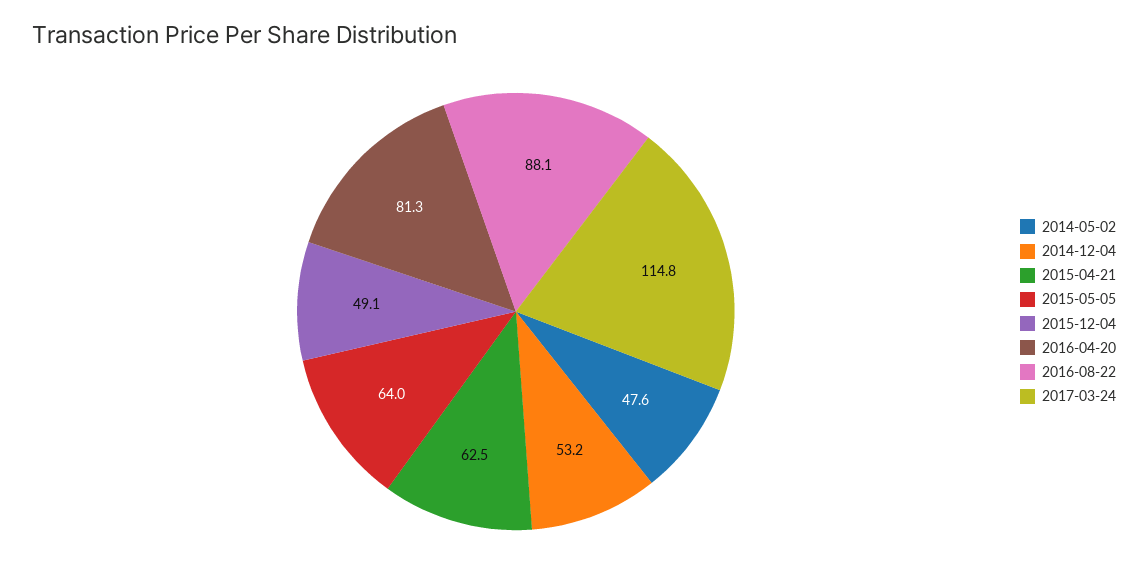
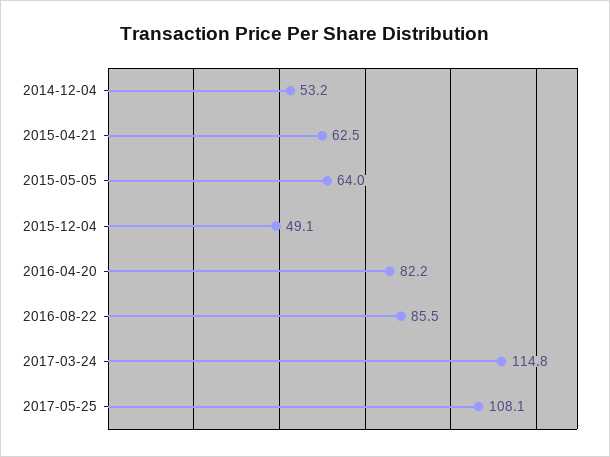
2014-05-02: 47.6 -> none
2016-04-20: 81.3 -> 82.2
2016-08-22: 88.1 -> 85.5
2017-05-25: none -> 108.1

